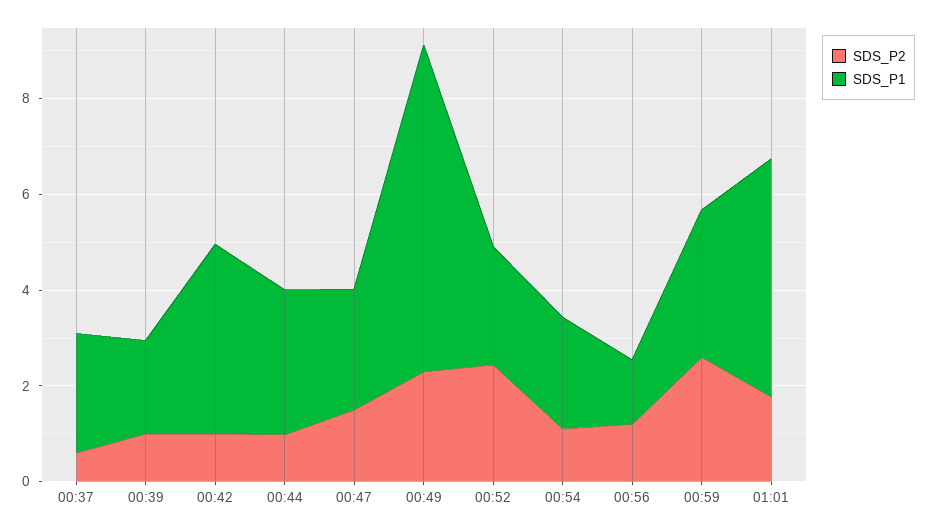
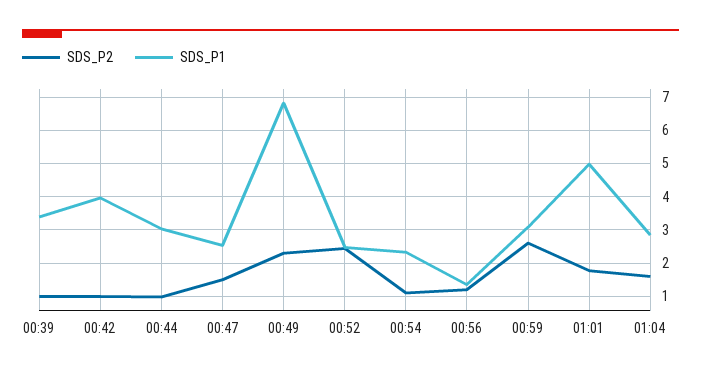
SDS_P2, 00:37: 0.5 -> none
SDS_P1, 00:37: 2.5 -> none
SDS_P1, 00:39: 2 -> 3.4
SDS_P2, 01:04: none -> 1.6
SDS_P1, 01:04: none -> 2.8

